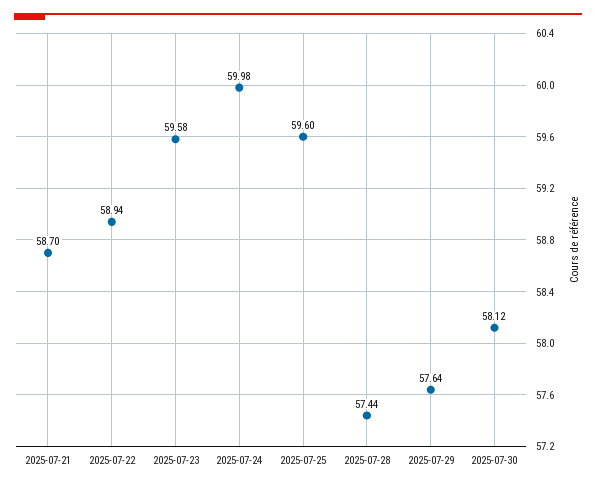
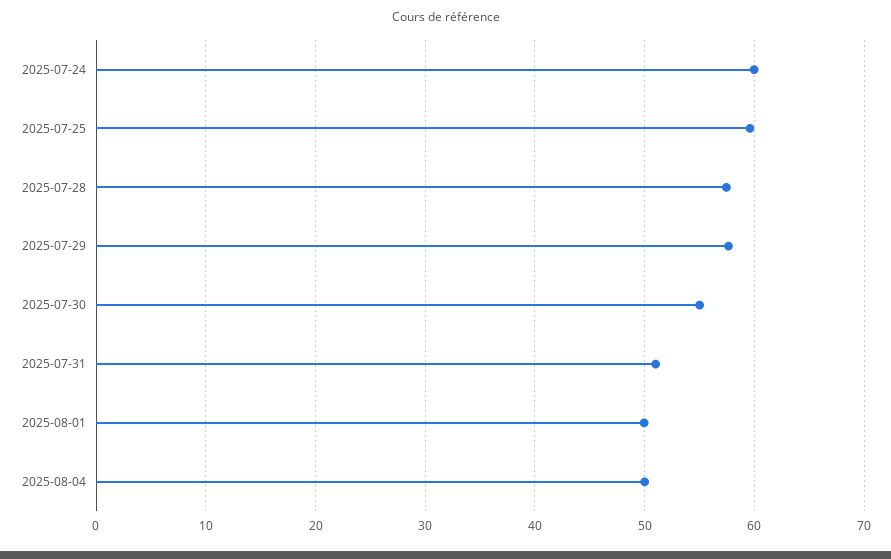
2025-07-21: 58.7 -> none
2025-07-22: 58.94 -> none
2025-07-23: 59.58 -> none
2025-07-30: 58.12 -> 55
2025-07-31: none -> 51
2025-08-01: none -> 50
2025-08-04: none -> 50

